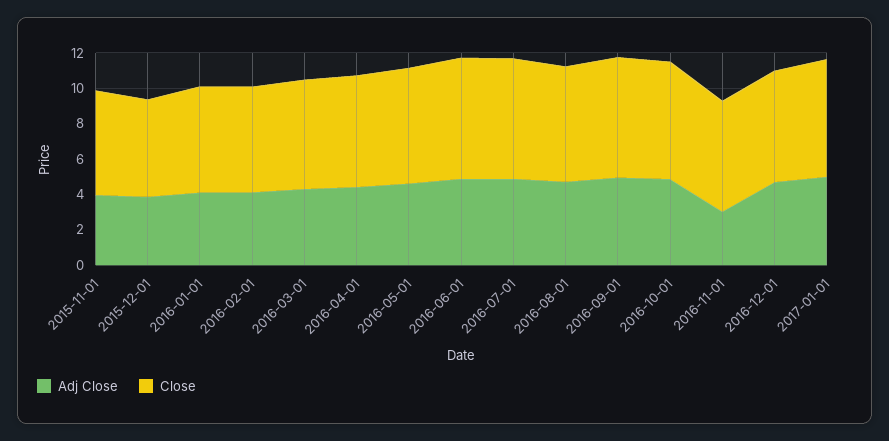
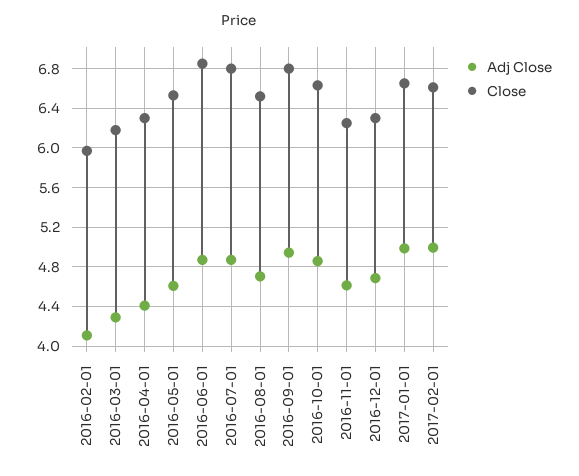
Adj Close, 2015-11-01: 4 -> none
Close, 2015-11-01: 6 -> none
Adj Close, 2015-12-01: 4 -> none
Close, 2015-12-01: 5.5 -> none
Adj Close, 2016-01-01: 4 -> none
Close, 2016-01-01: 6 -> none
Adj Close, 2016-11-01: 3 -> 4.6
Adj Close, 2017-02-01: none -> 5
Close, 2017-02-01: none -> 6.6

